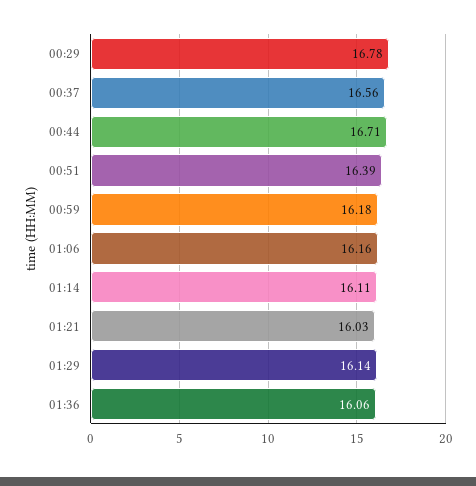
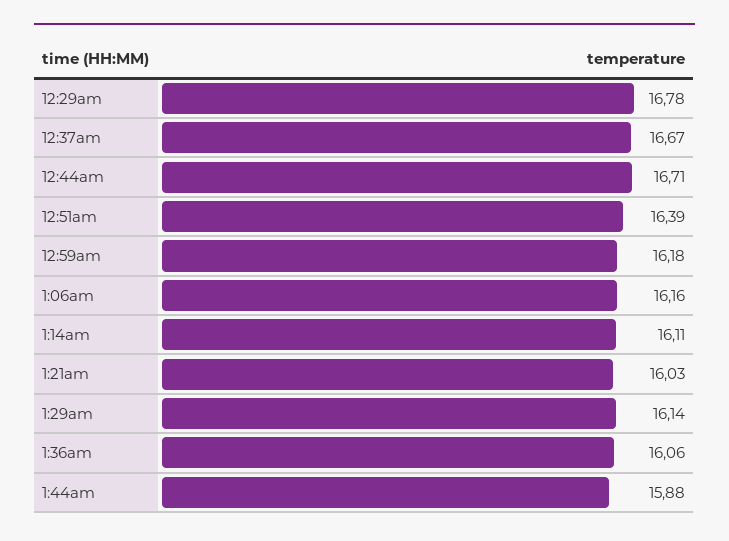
00:37: 16.56 -> 16.67
1:44am: none -> 15.88

